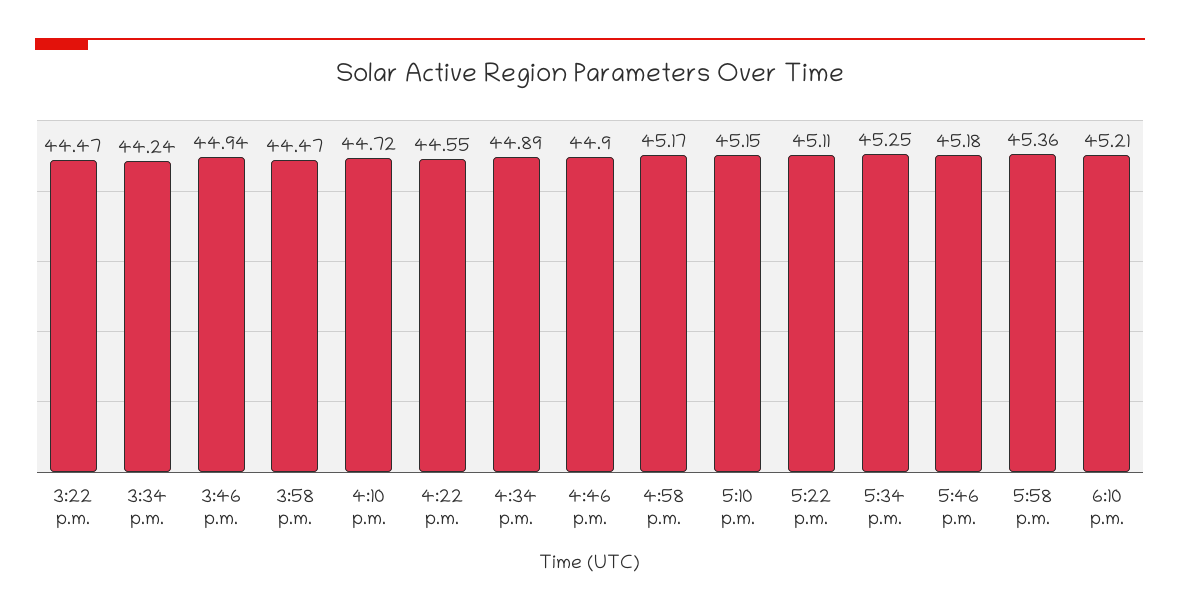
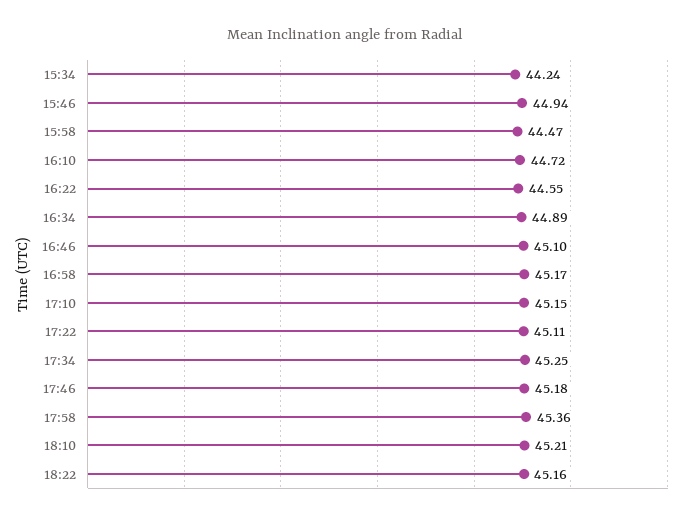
3:22 p.m.: 44.47 -> none
4:46 p.m.: 44.9 -> 45.1
18:22: none -> 45.16

